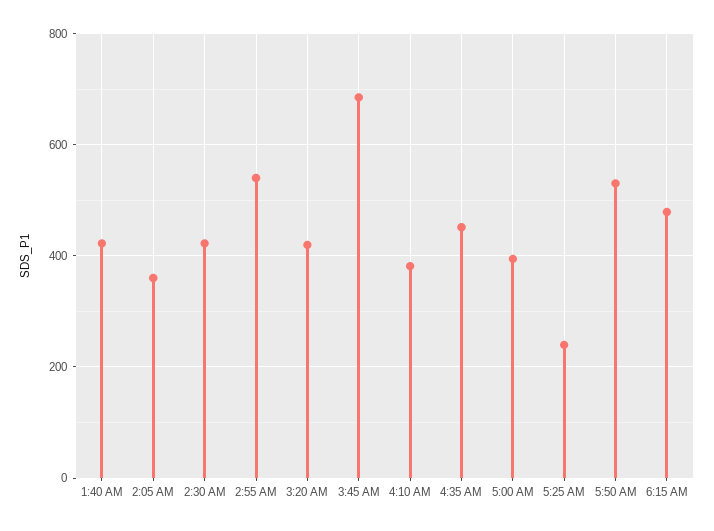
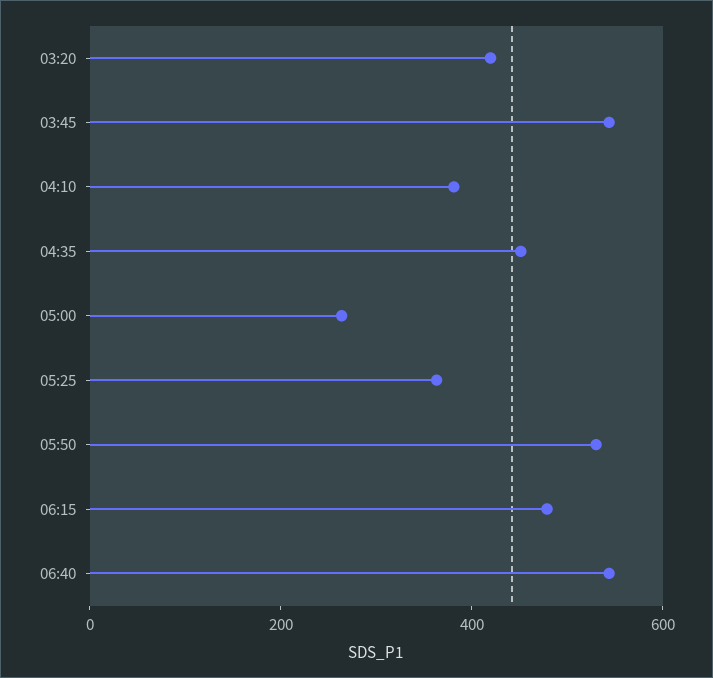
1:40 AM: 420 -> none
2:05 AM: 360 -> none
2:30 AM: 420 -> none
2:55 AM: 540 -> none
3:45 AM: 680 -> 550
5:00 AM: 400 -> 250
5:25 AM: 240 -> 350
06:40: none -> 550

